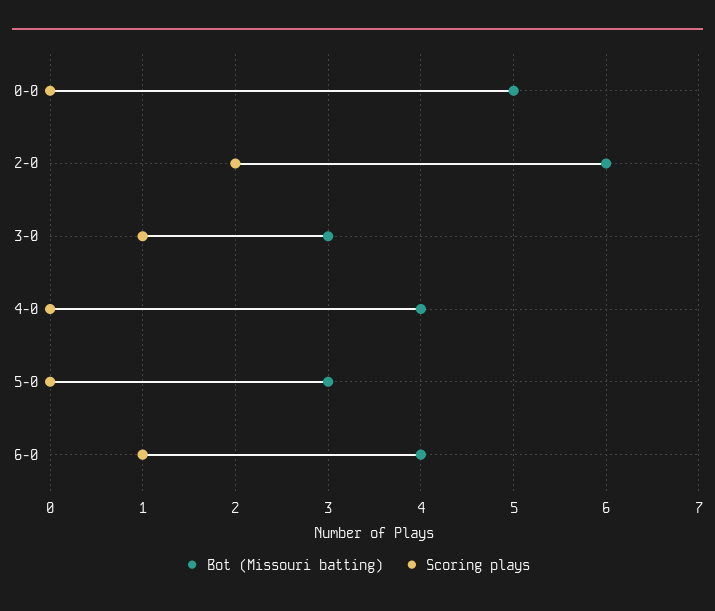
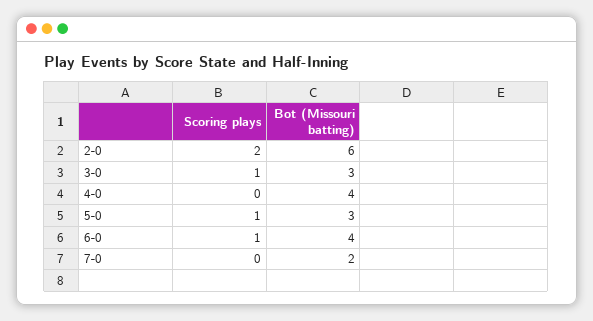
Bot (Missouri batting), 0-0: 5 -> none
Scoring plays, 0-0: 0 -> none
Scoring plays, 5-0: 0 -> 1
Scoring plays, 7-0: none -> 0
Bot (Missouri batting), 7-0: none -> 2

